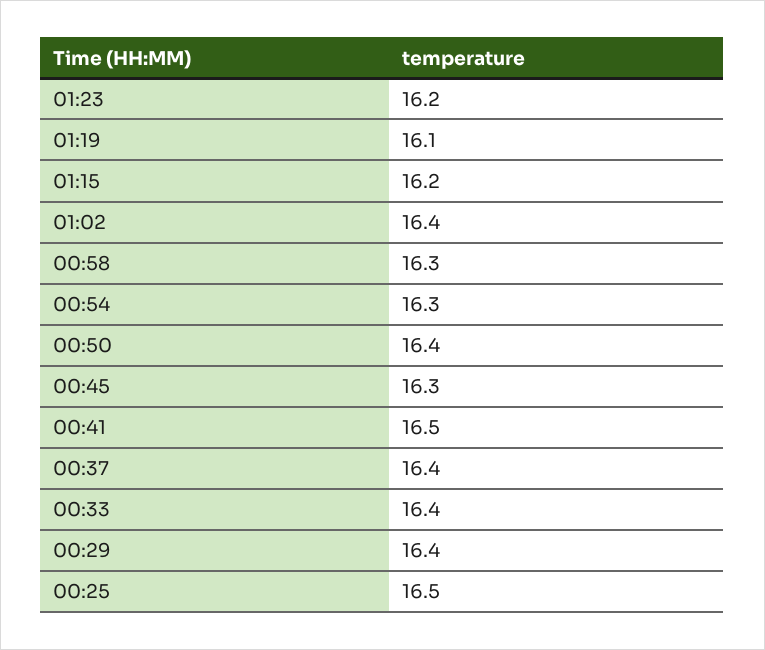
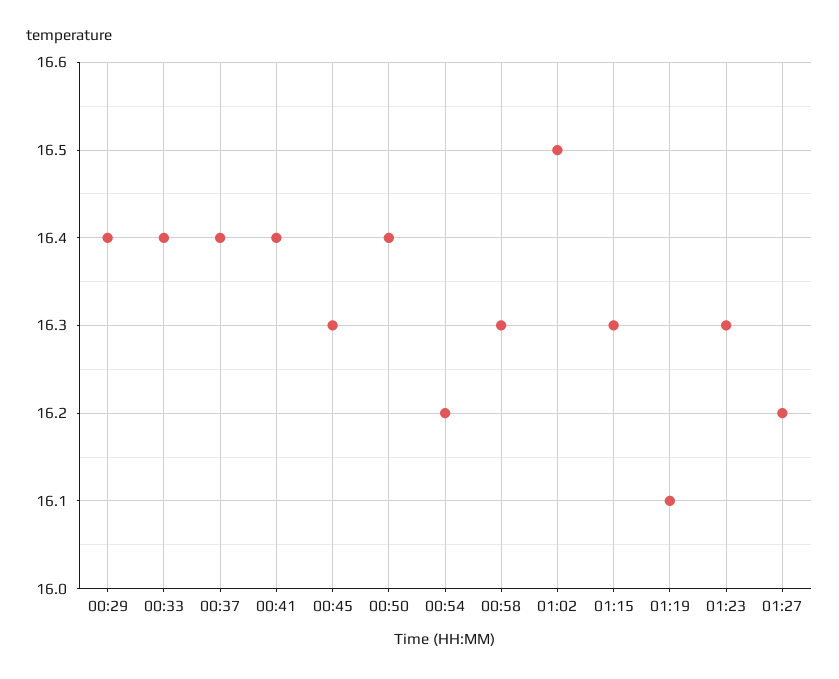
01:23: 16.2 -> 16.3
01:15: 16.2 -> 16.3
01:02: 16.4 -> 16.5
00:54: 16.3 -> 16.2
00:41: 16.5 -> 16.4
00:25: 16.5 -> none
01:27: none -> 16.2

